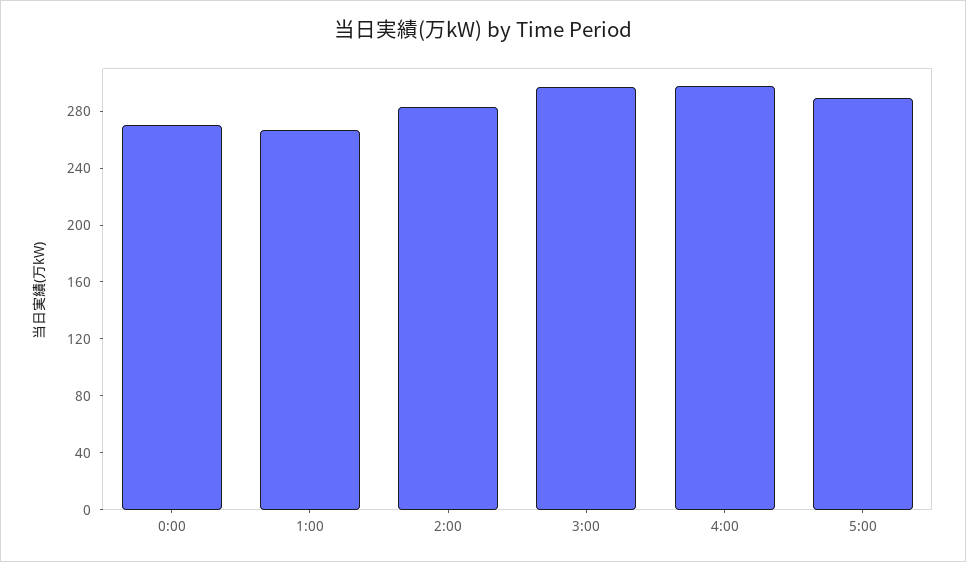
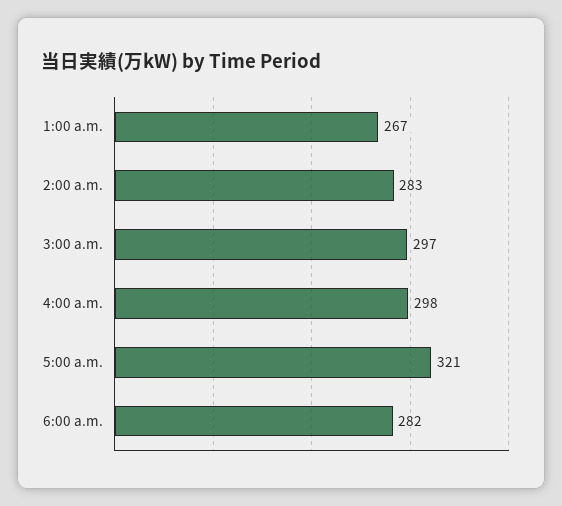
0:00: 270 -> none
5:00: 290 -> 321
6:00 a.m.: none -> 282

